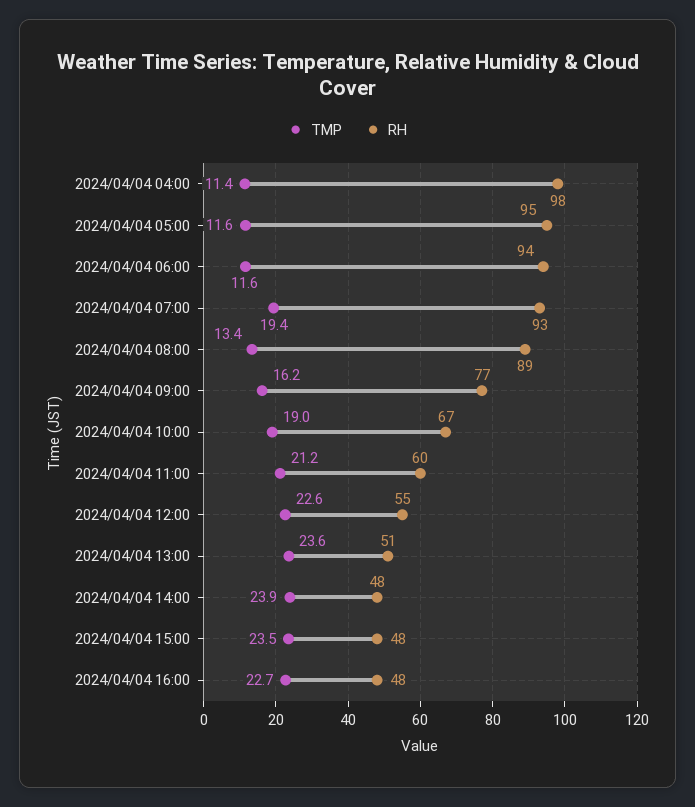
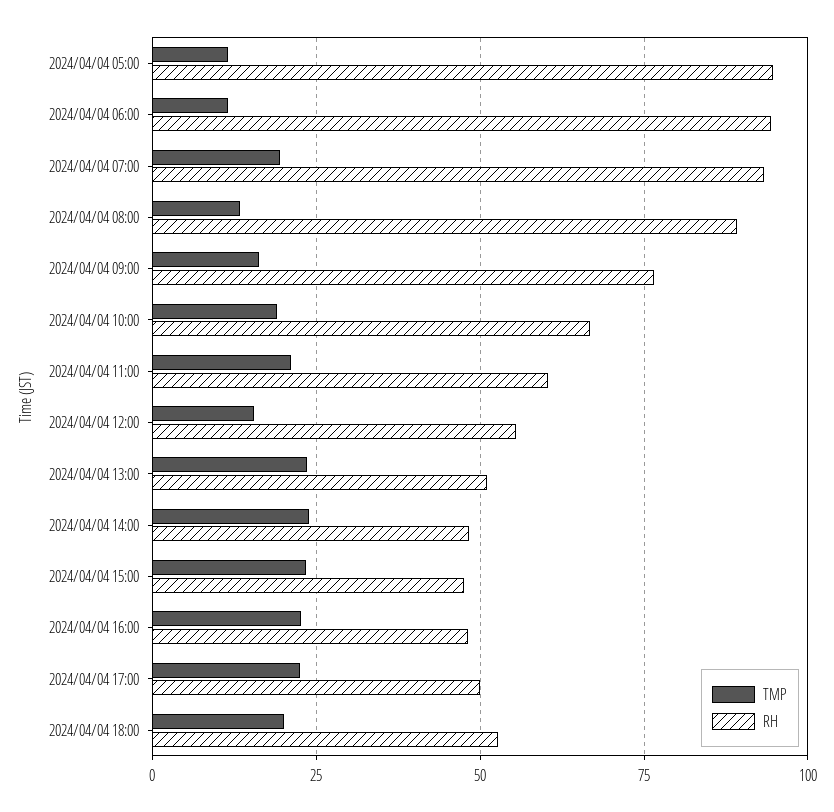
TMP, 2024/04/04 04:00: 11.4 -> none
RH, 2024/04/04 04:00: 98 -> none
TMP, 2024/04/04 12:00: 22.6 -> 15
TMP, 2024/04/04 17:00: none -> 22.5
RH, 2024/04/04 17:00: none -> 50
TMP, 2024/04/04 18:00: none -> 20
RH, 2024/04/04 18:00: none -> 52.5

